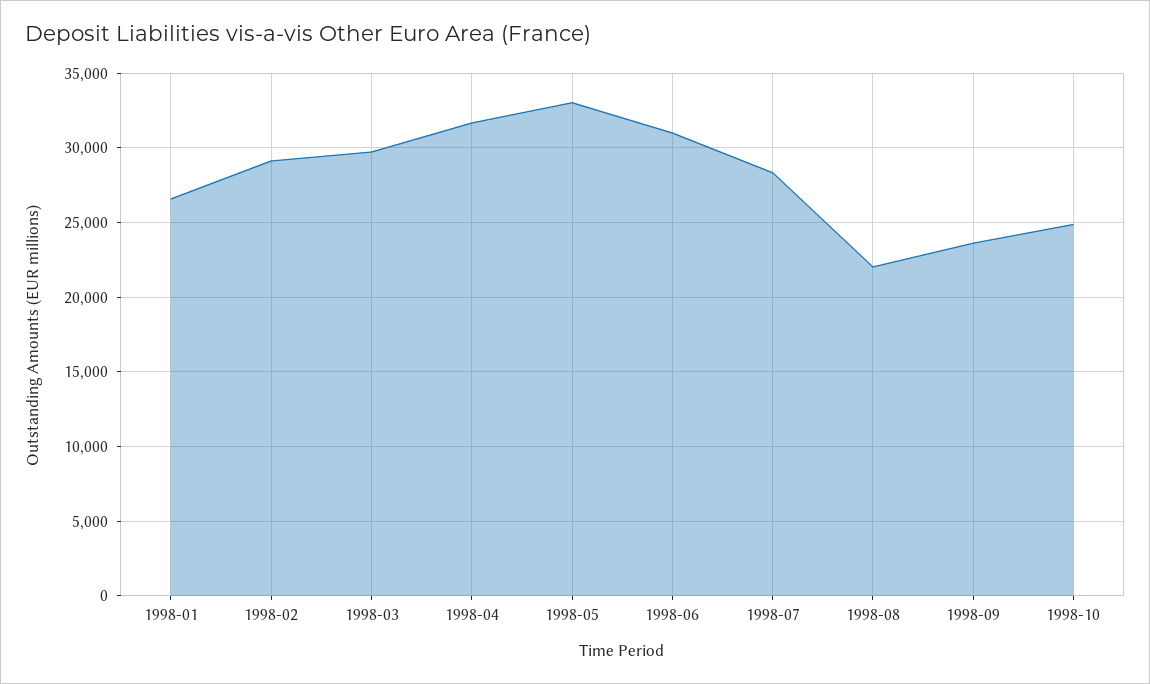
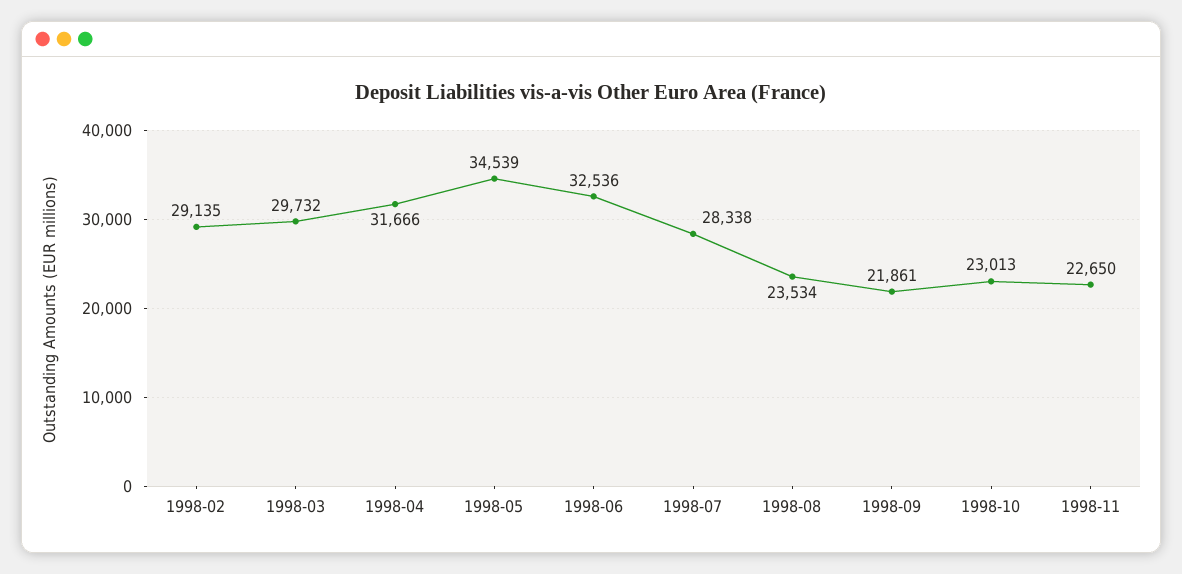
1998-01: 26500 -> none
1998-05: 33000 -> 34539
1998-06: 31000 -> 32536
1998-08: 22000 -> 23534
1998-09: 23500 -> 21861
1998-10: 25000 -> 23013
1998-11: none -> 22650

